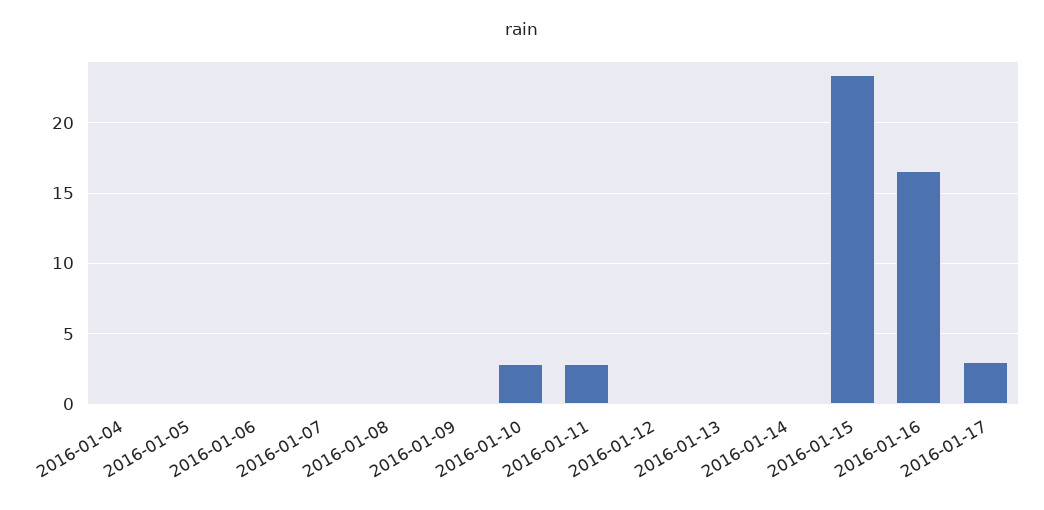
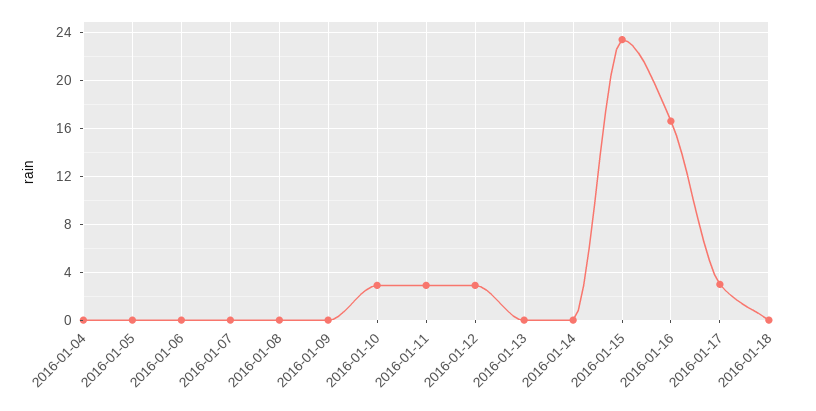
2016-01-12: 0 -> 3
2016-01-18: none -> 0

